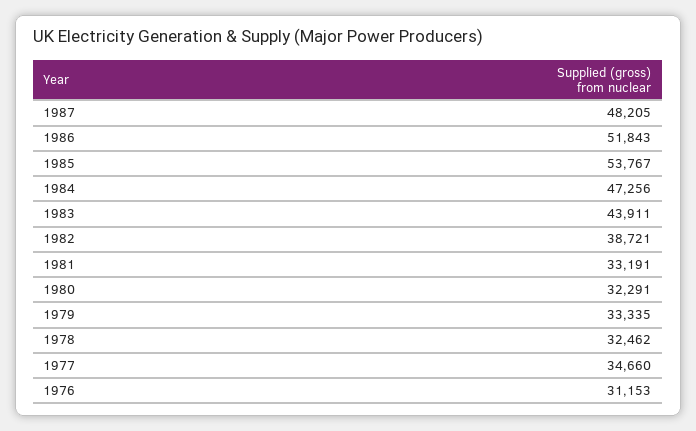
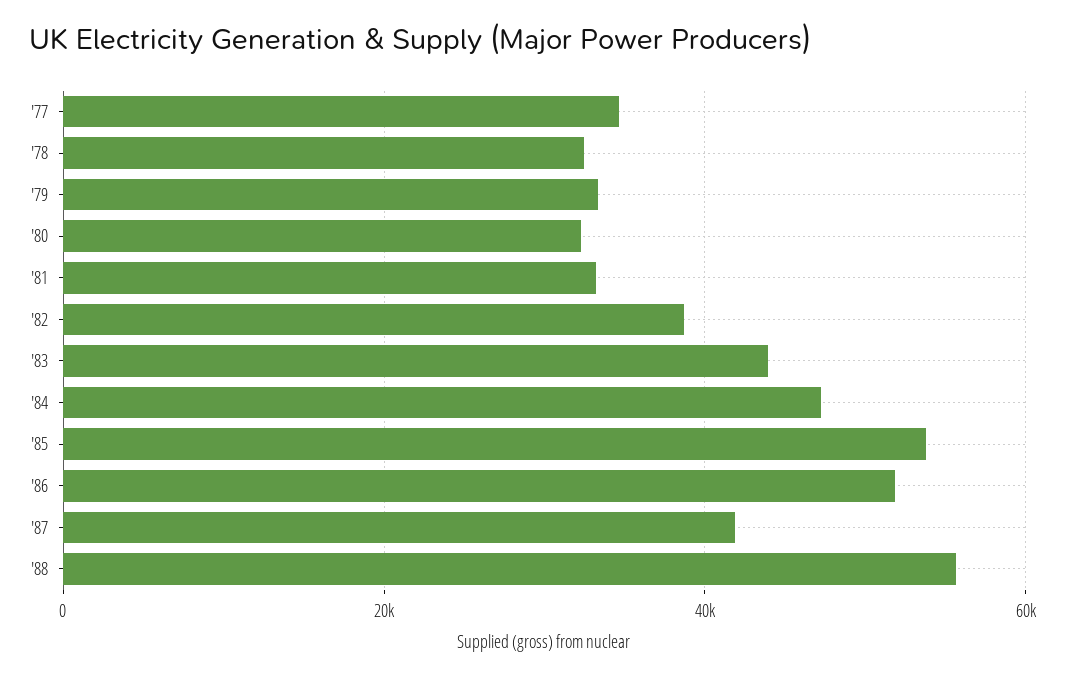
1987: 48205 -> 42000
1976: 31153 -> none
'88: none -> 56000

